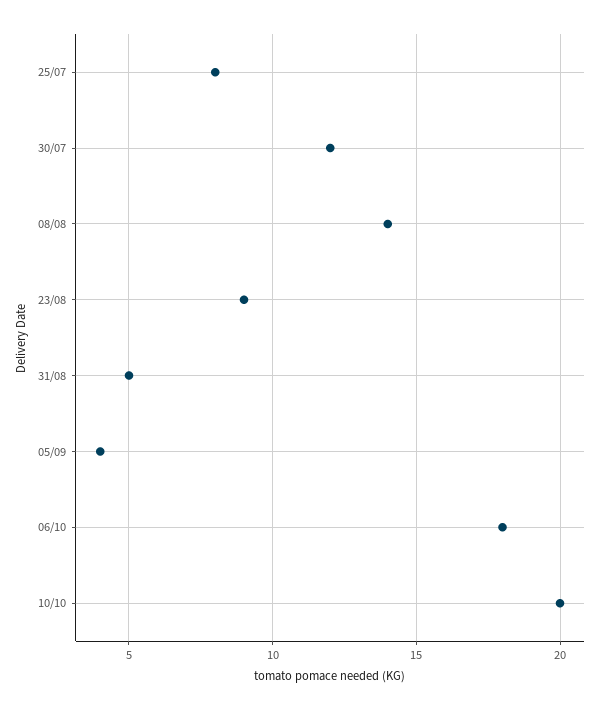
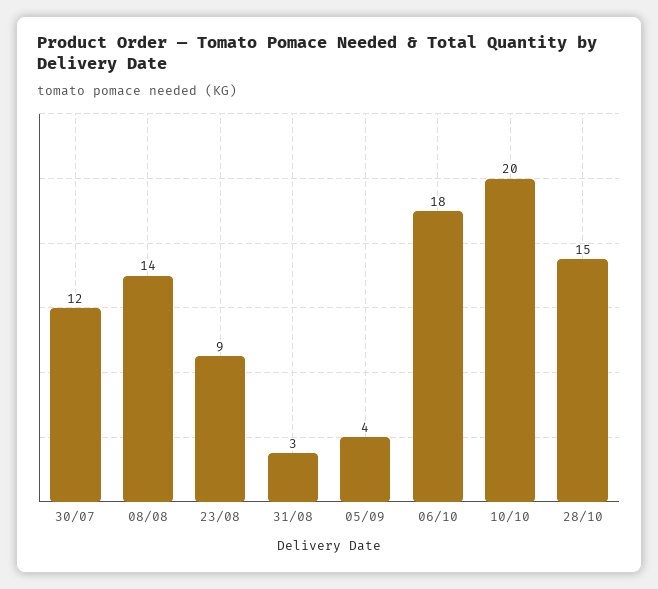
25/07: 8 -> none
31/08: 5 -> 3
28/10: none -> 15

